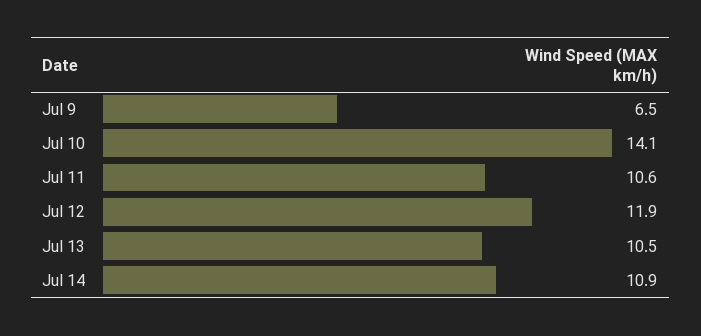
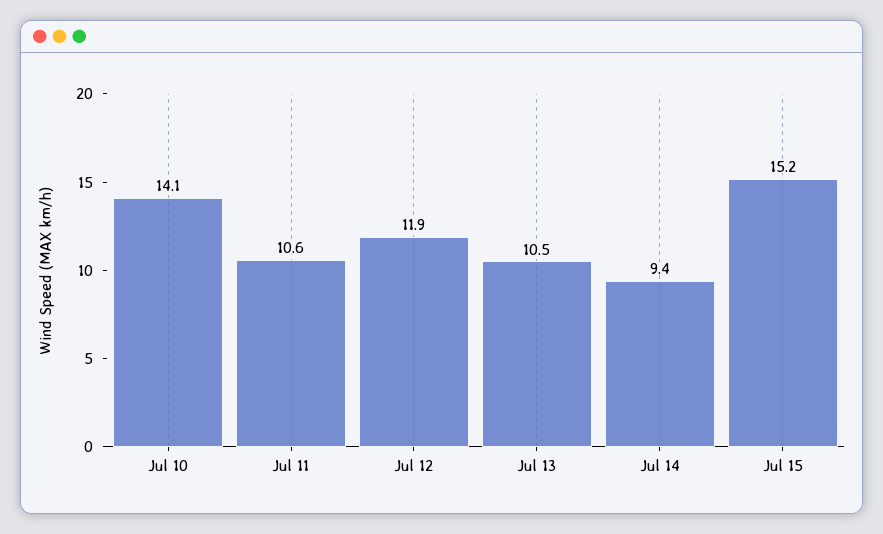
Jul 9: 6.5 -> none
Jul 14: 10.9 -> 9.4
Jul 15: none -> 15.2

